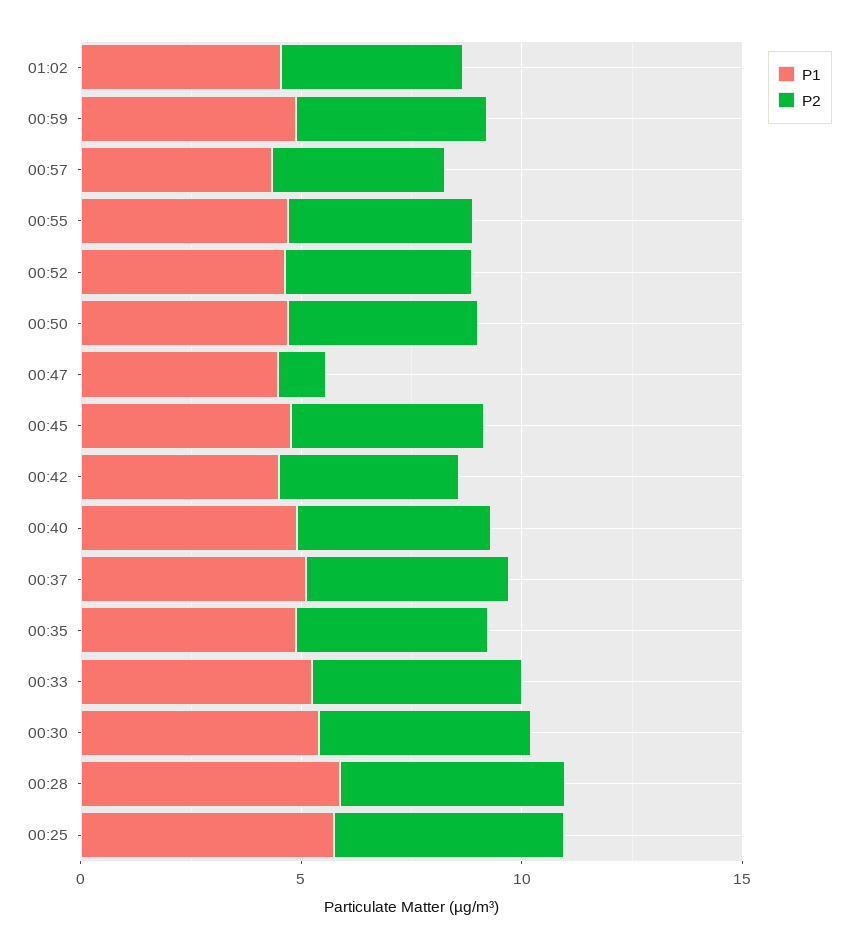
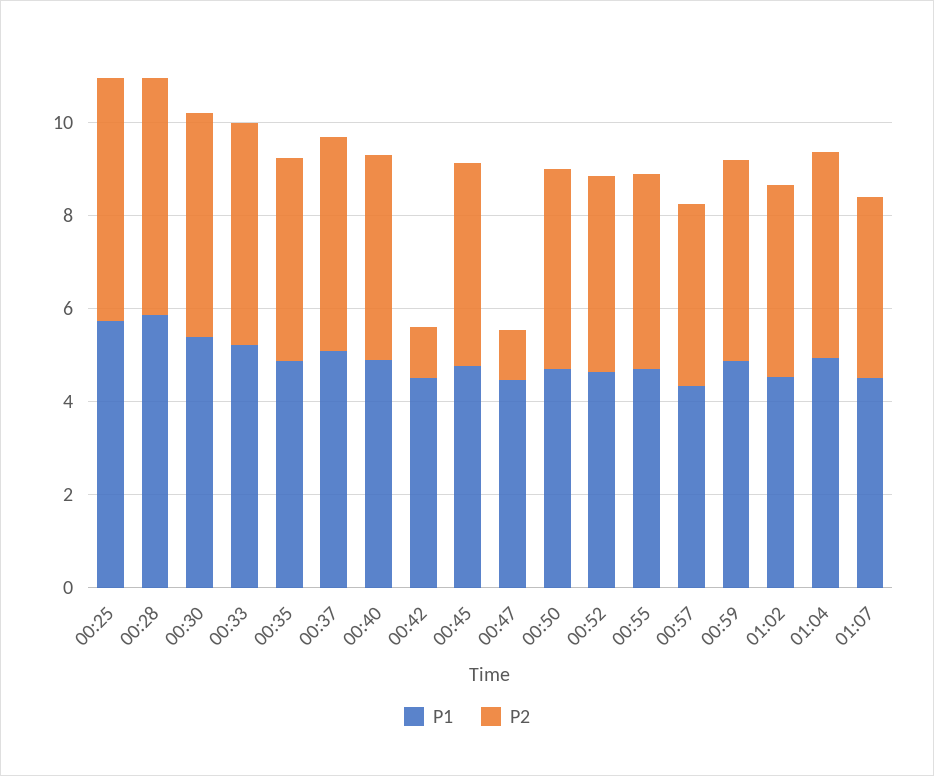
P2, 00:42: 4 -> 1
P1, 01:04: none -> 5
P2, 01:04: none -> 4.5
P1, 01:07: none -> 4.5
P2, 01:07: none -> 4

